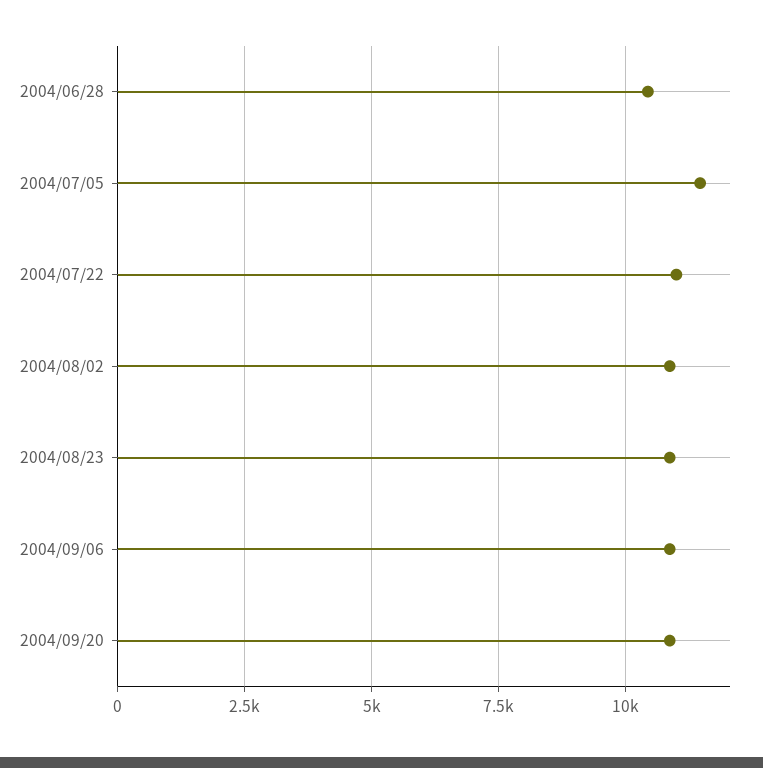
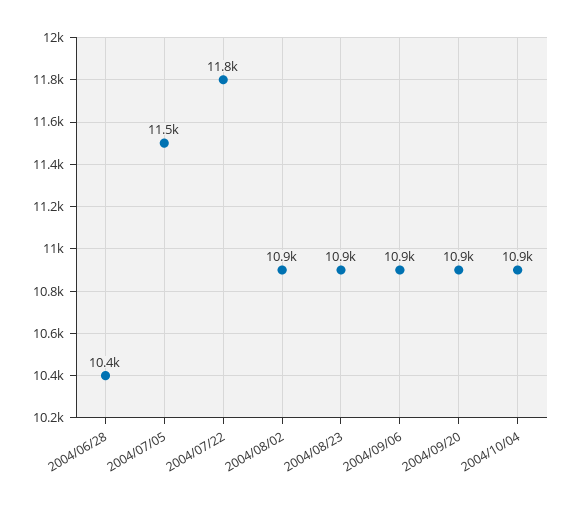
2004/07/22: 11000 -> 11800
2004/10/04: none -> 10900

